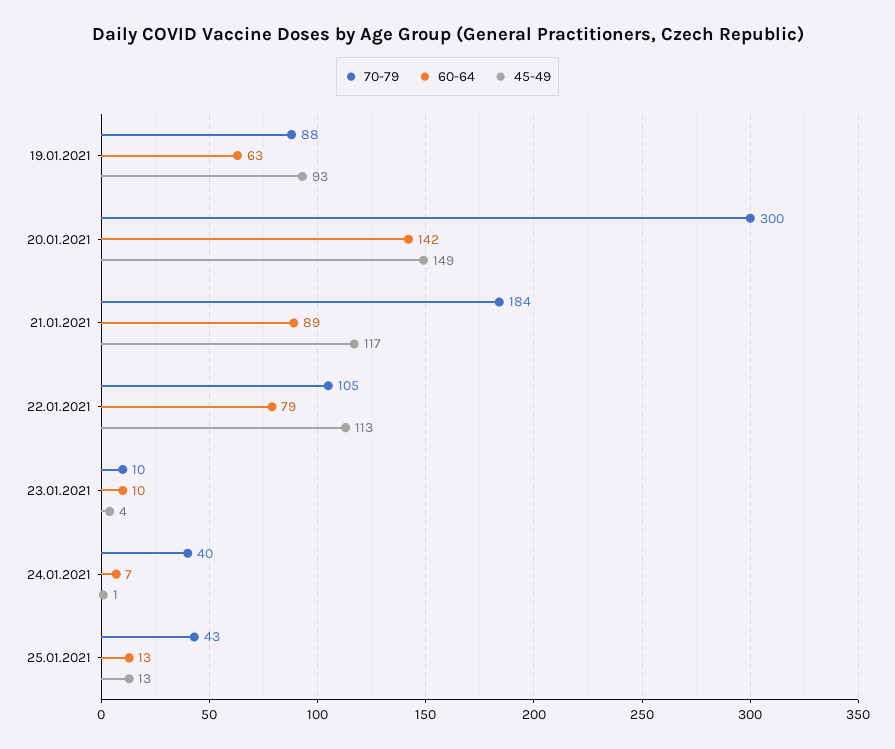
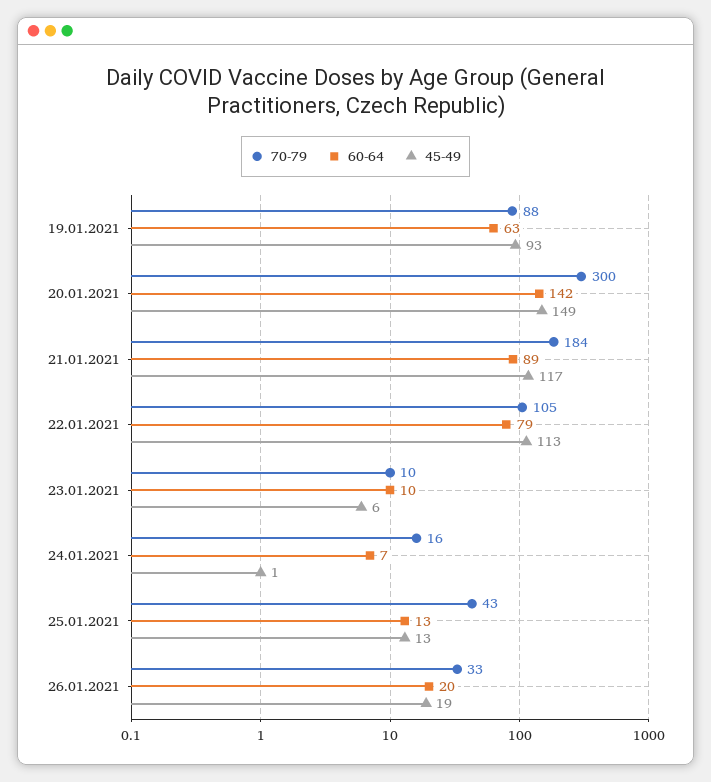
45-49, 23.01.2021: 4 -> 6
70-79, 24.01.2021: 40 -> 16
70-79, 26.01.2021: none -> 33
60-64, 26.01.2021: none -> 20
45-49, 26.01.2021: none -> 19

